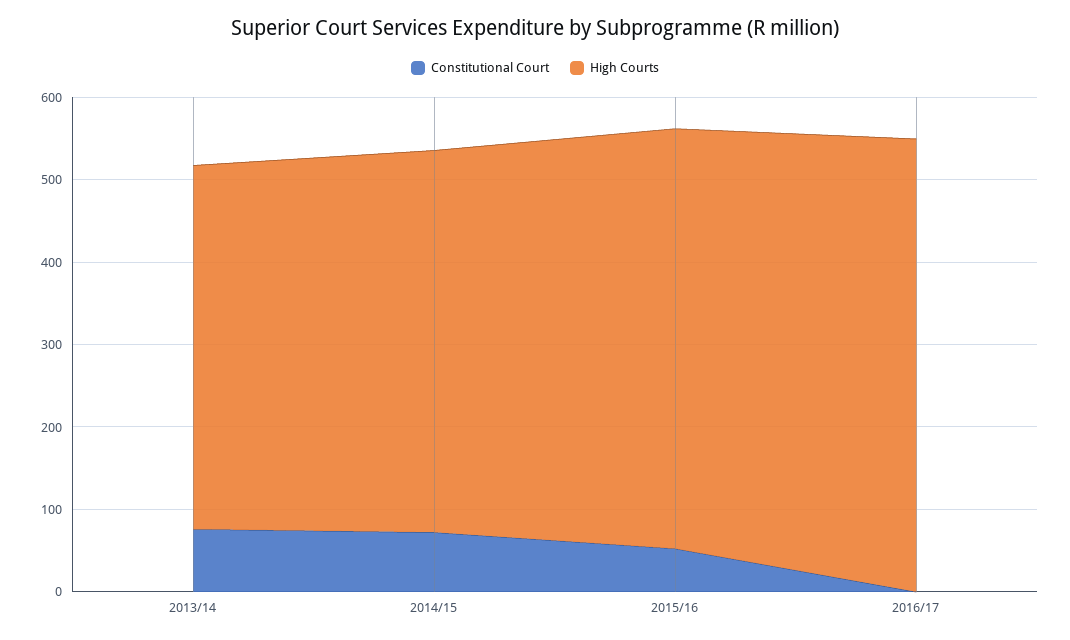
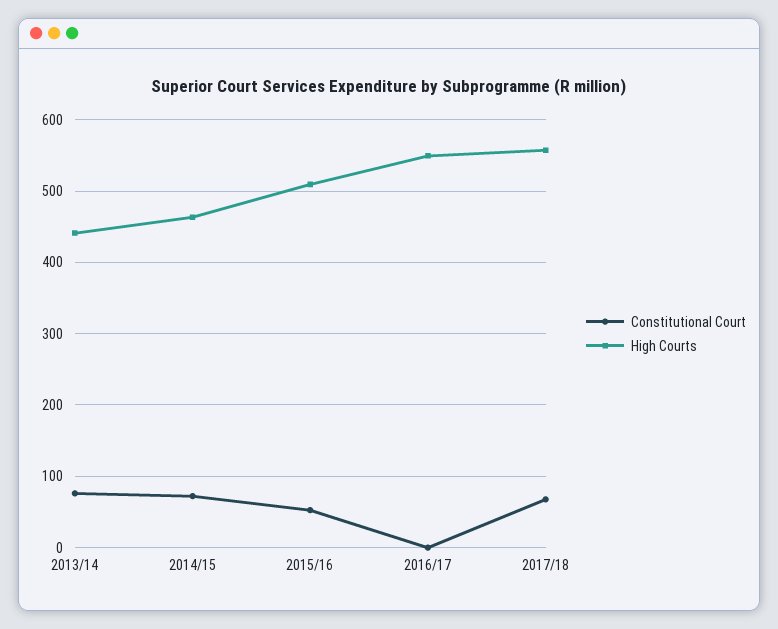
Constitutional Court, 2017/18: none -> 70
High Courts, 2017/18: none -> 560

